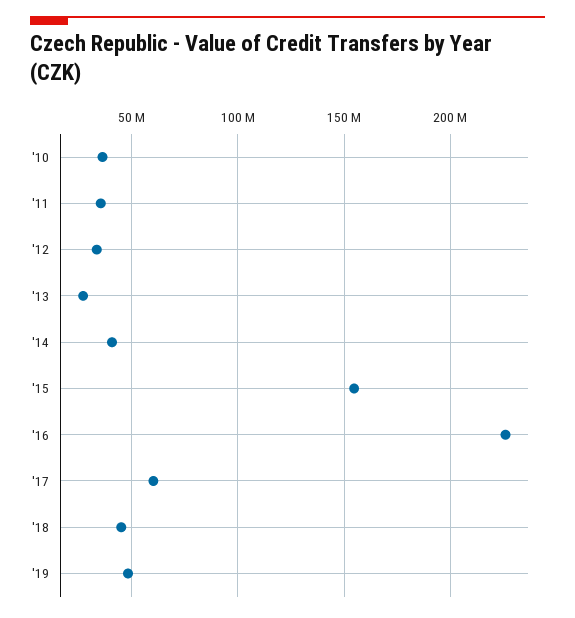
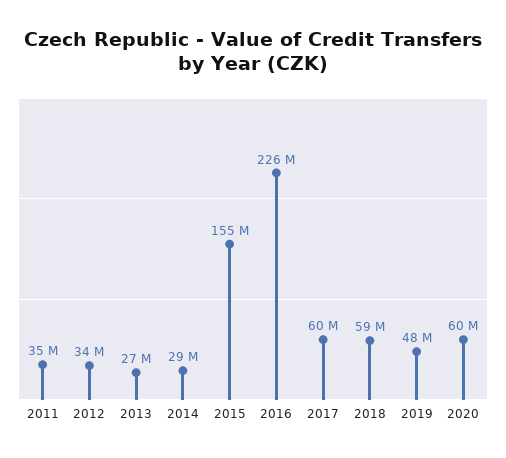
'10: 35000000 -> none
'14: 40000000 -> 29000000
'18: 45000000 -> 59000000
2020: none -> 60000000

